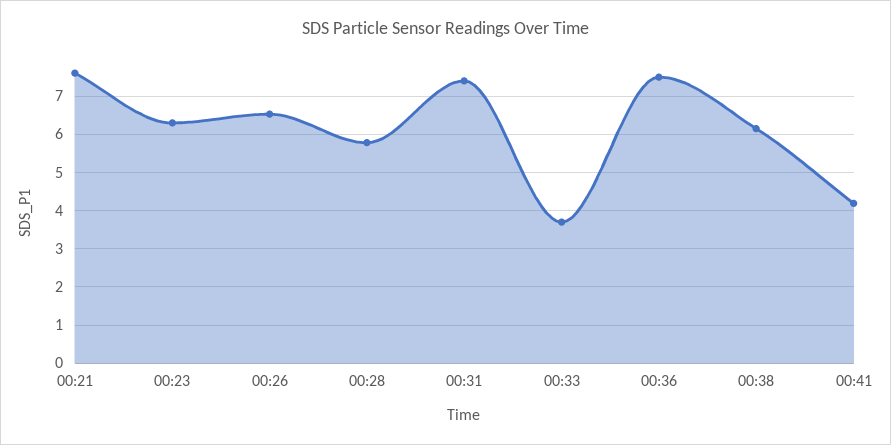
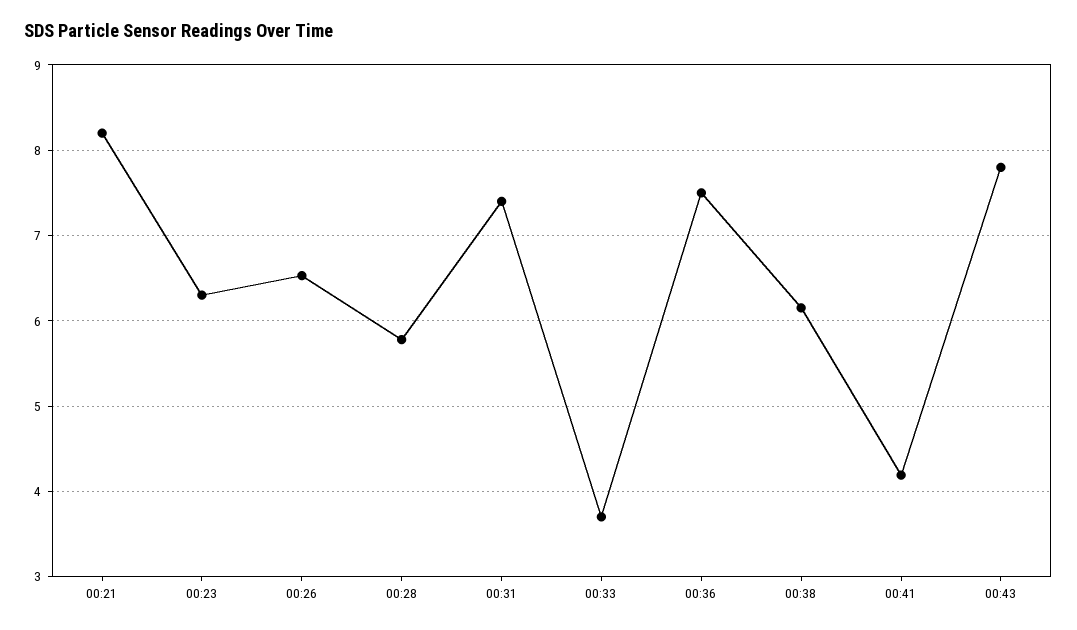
00:21: 7.6 -> 8.2
00:43: none -> 7.8

